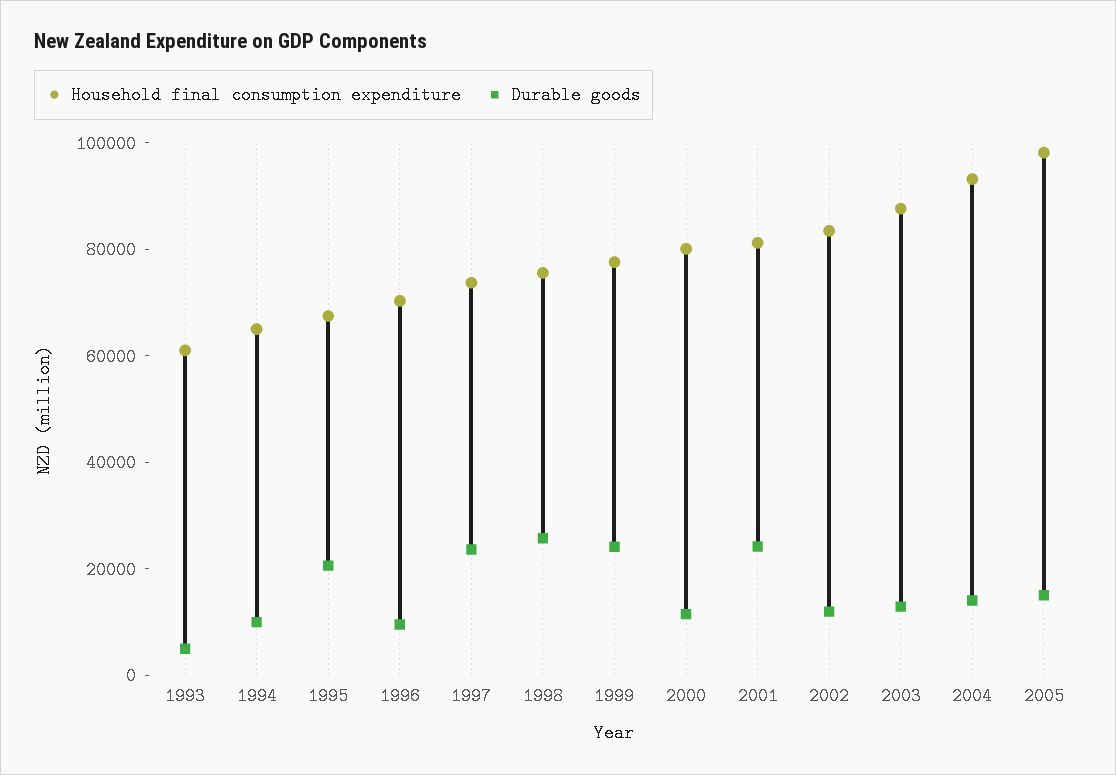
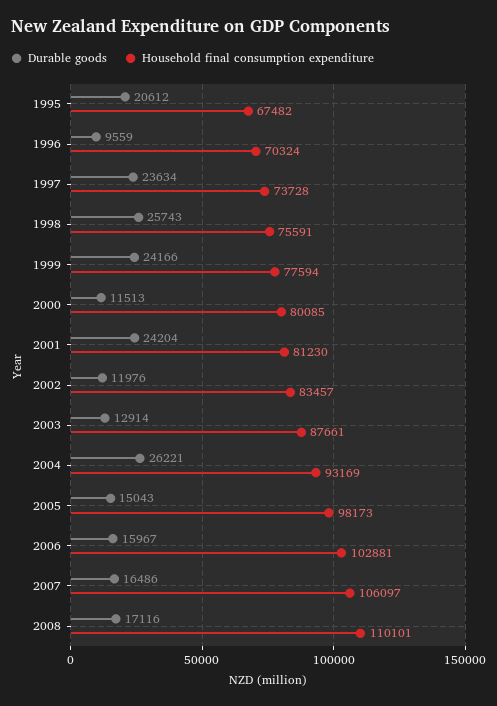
Household final consumption expenditure, 1993: 60000 -> none
Durable goods, 1993: 5000 -> none
Household final consumption expenditure, 1994: 65000 -> none
Durable goods, 1994: 10000 -> none
Durable goods, 2004: 15000 -> 26221
Durable goods, 2006: none -> 15967
Household final consumption expenditure, 2006: none -> 102881
Durable goods, 2007: none -> 16486
Household final consumption expenditure, 2007: none -> 106097
Durable goods, 2008: none -> 17116
Household final consumption expenditure, 2008: none -> 110101

